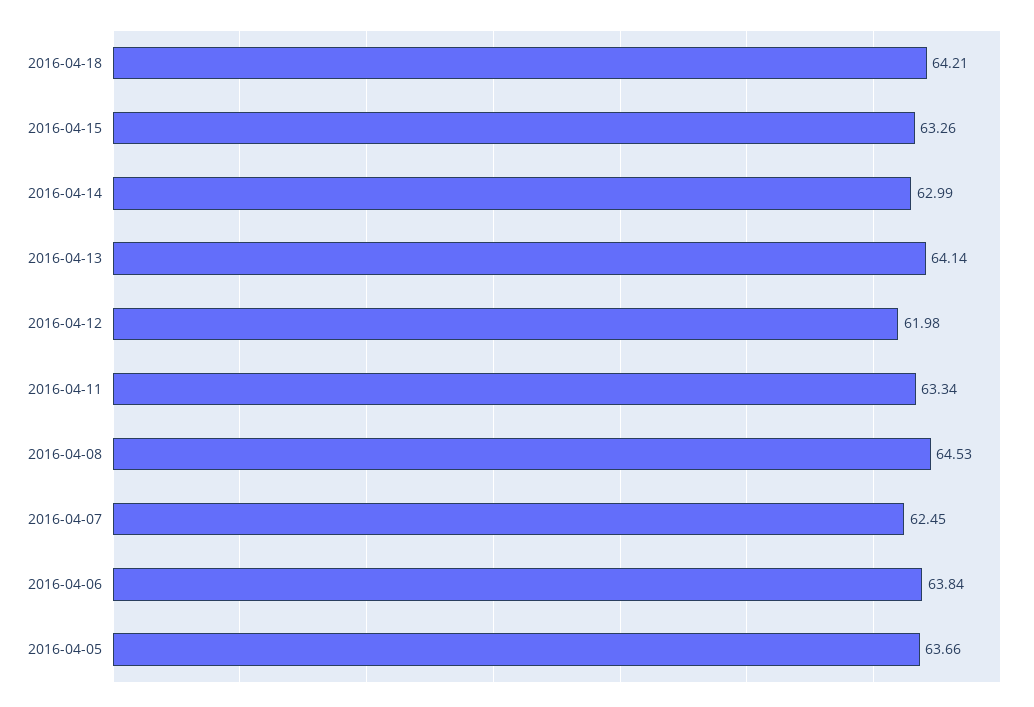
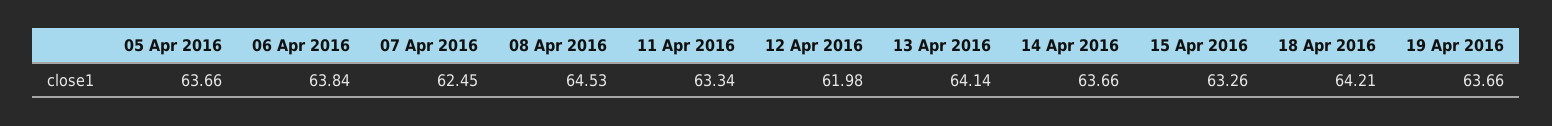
2016-04-14: 62.99 -> 63.66
19 Apr 2016: none -> 63.66

